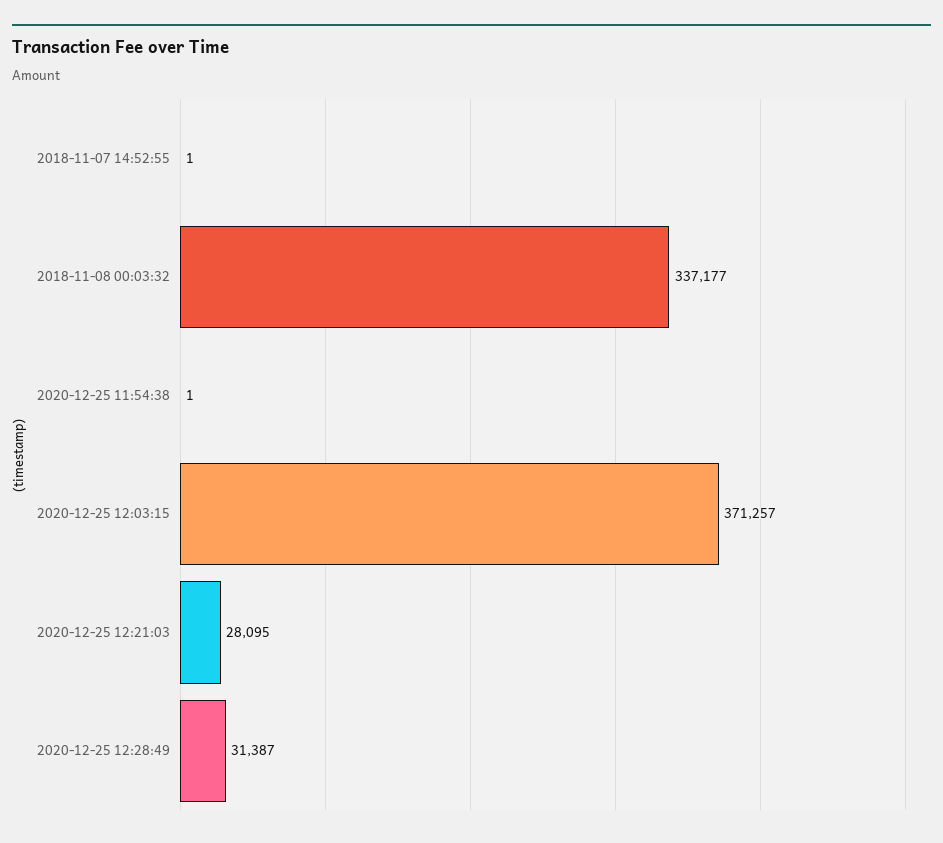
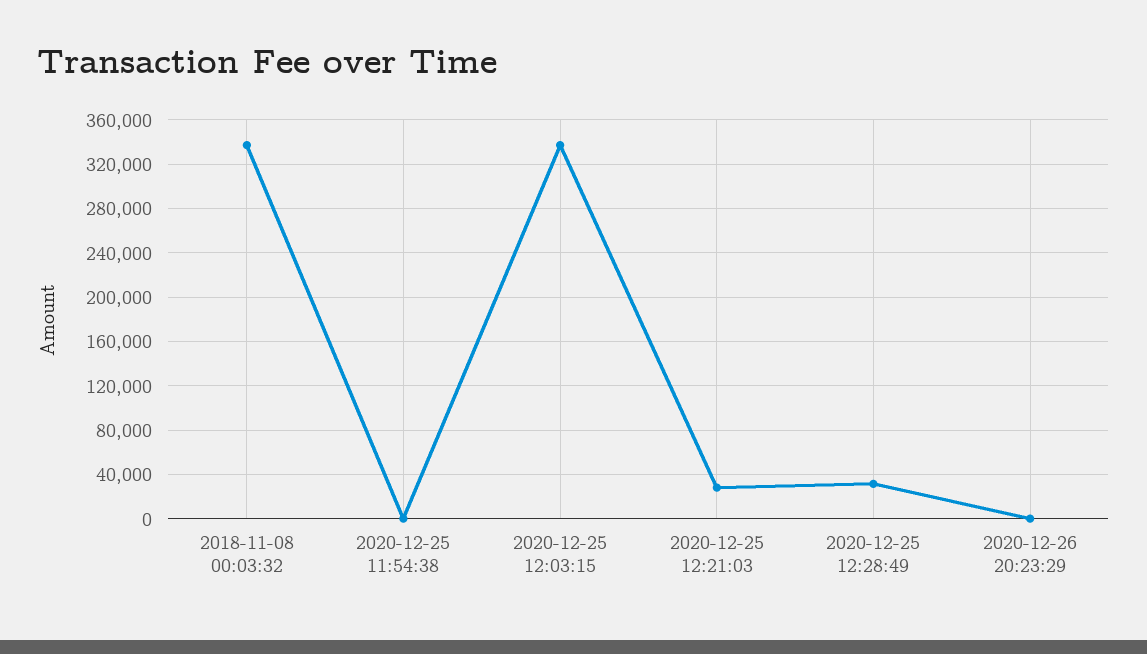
2018-11-07 14:52:55: 1 -> none
2020-12-25 12:03:15: 371257 -> 340000
2020-12-26 20:23:29: none -> 0

